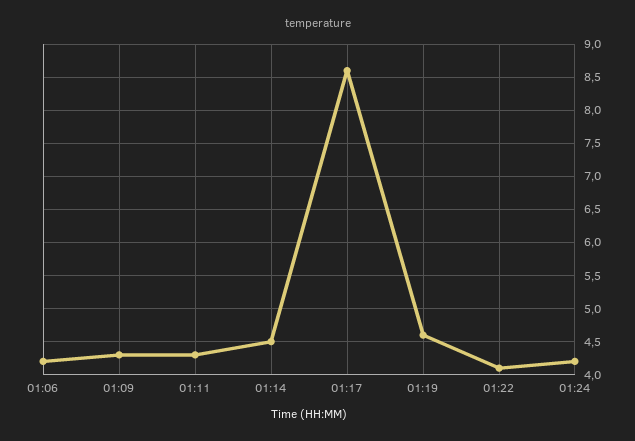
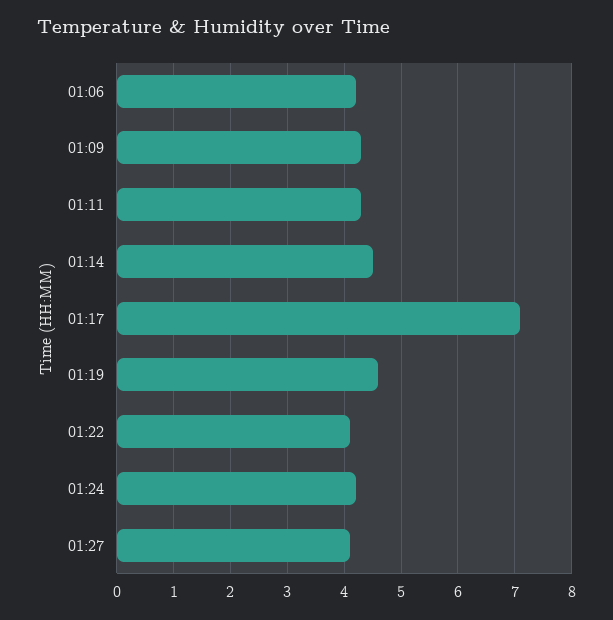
01:17: 8.6 -> 7
01:27: none -> 4

